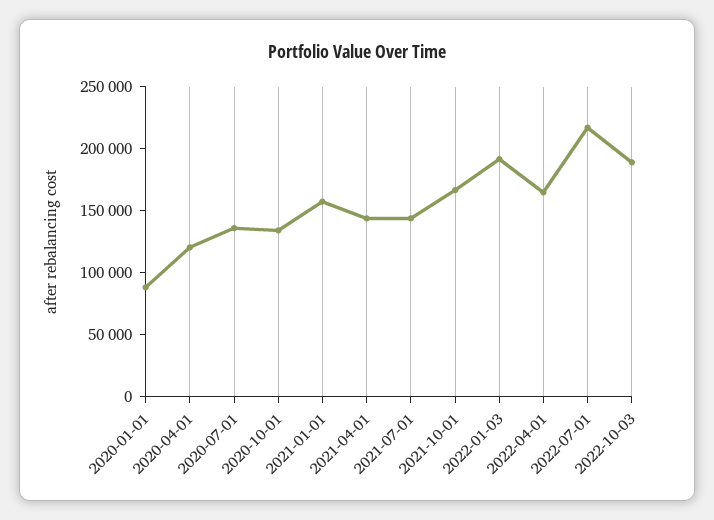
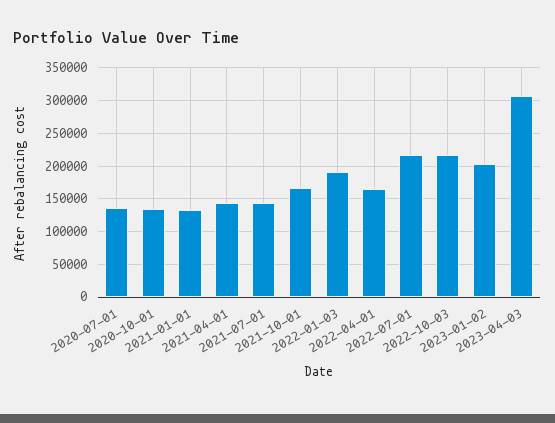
2020-01-01: 90000 -> none
2020-04-01: 120000 -> none
2021-01-01: 160000 -> 130000
2022-10-03: 190000 -> 220000
2023-01-02: none -> 200000
2023-04-03: none -> 310000

